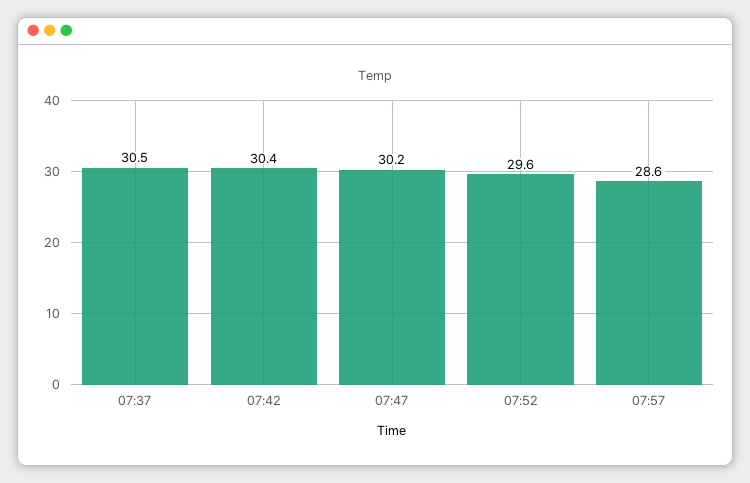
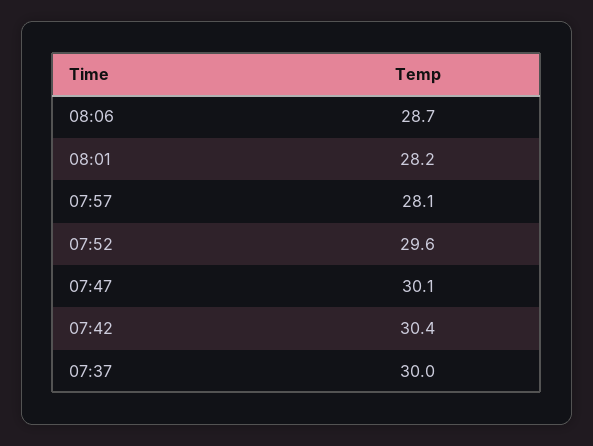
07:37: 30.5 -> 30
07:47: 30.2 -> 30.1
07:57: 28.6 -> 28.1
08:06: none -> 28.7
08:01: none -> 28.2

